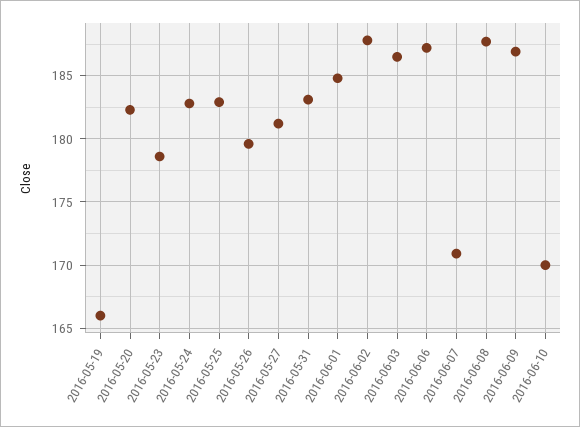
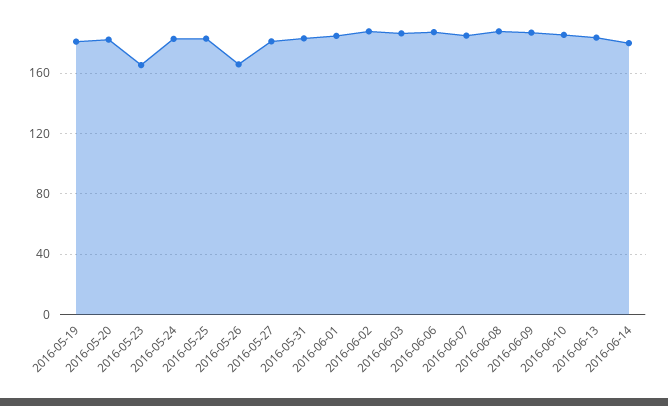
2016-05-19: 166 -> 180
2016-05-23: 178.5 -> 165
2016-05-26: 179.5 -> 165
2016-06-07: 171 -> 185
2016-06-10: 170 -> 185
2016-06-13: none -> 185
2016-06-14: none -> 180

